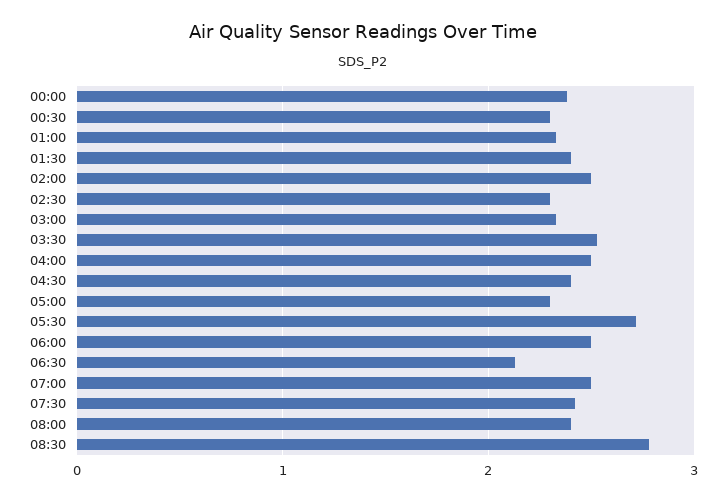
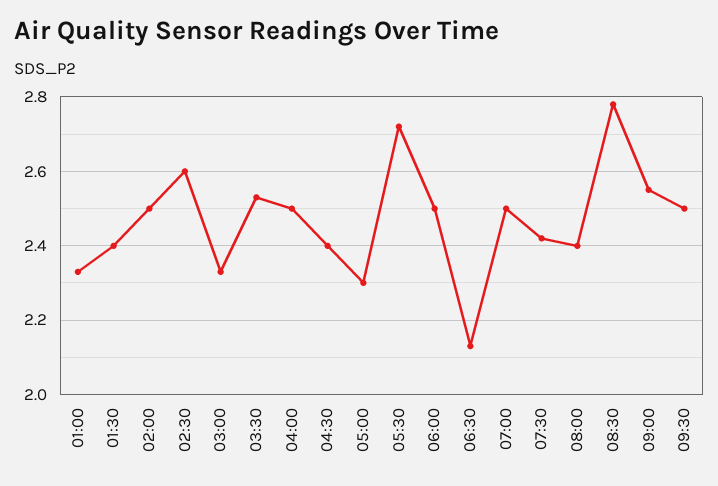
00:00: 2.4 -> none
00:30: 2.3 -> none
02:30: 2.3 -> 2.6
09:00: none -> 2.55
09:30: none -> 2.5

